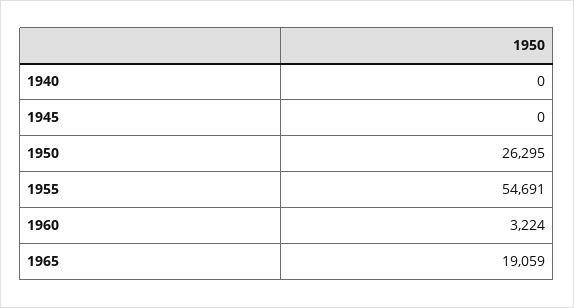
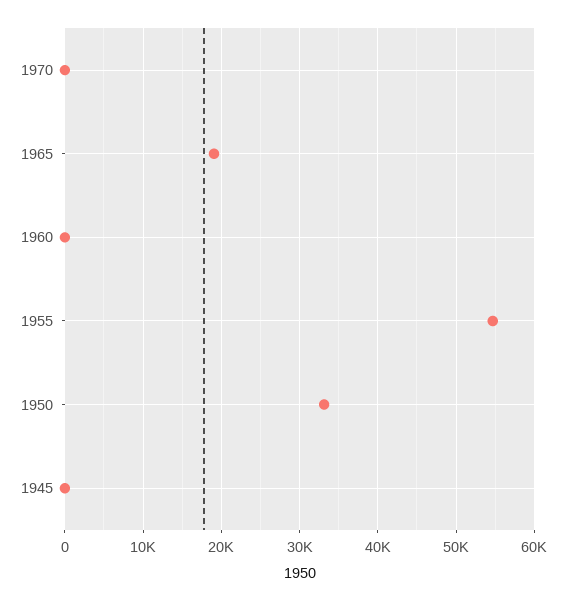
1940: 0 -> none
1950: 26295 -> 33000
1960: 3224 -> 0
1970: none -> 0

